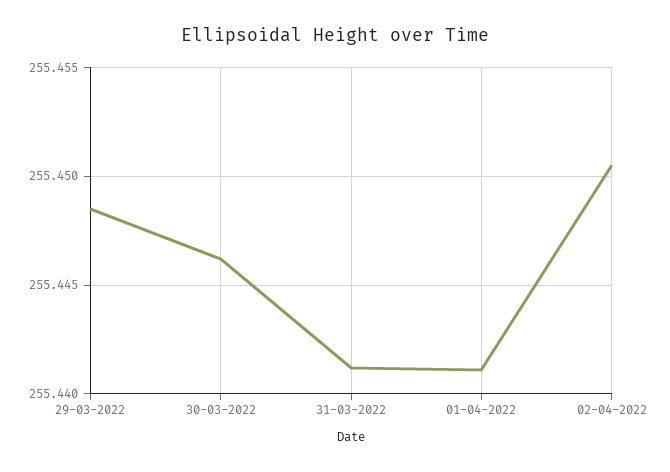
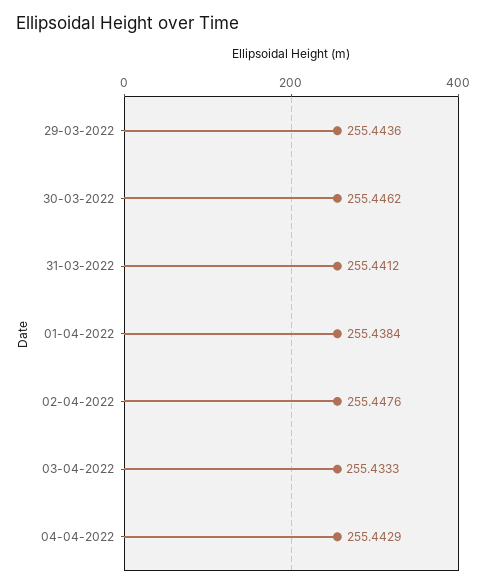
29-03-2022: 255.4485 -> 255.4436
01-04-2022: 255.441 -> 255.4384
02-04-2022: 255.4505 -> 255.4476
03-04-2022: none -> 255.4333
04-04-2022: none -> 255.4429

